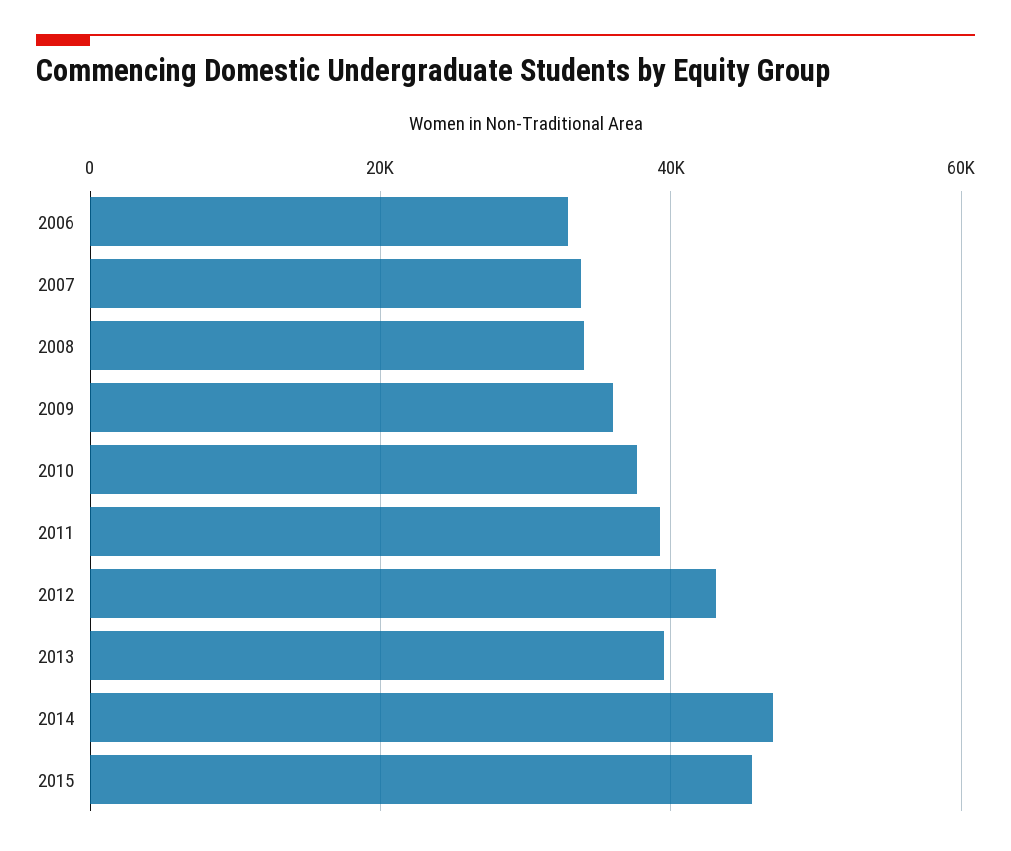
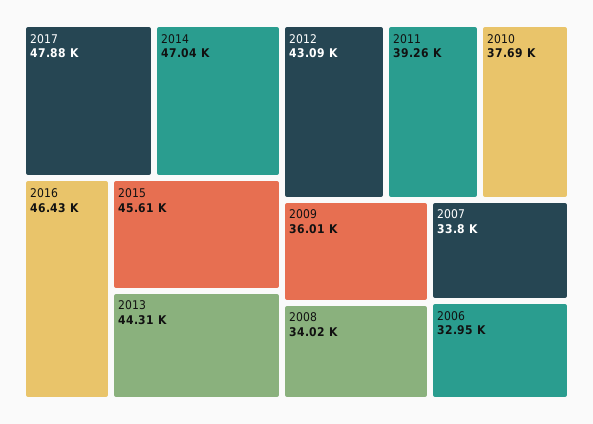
2013: 40000 -> 44310
2017: none -> 47880
2016: none -> 46430

